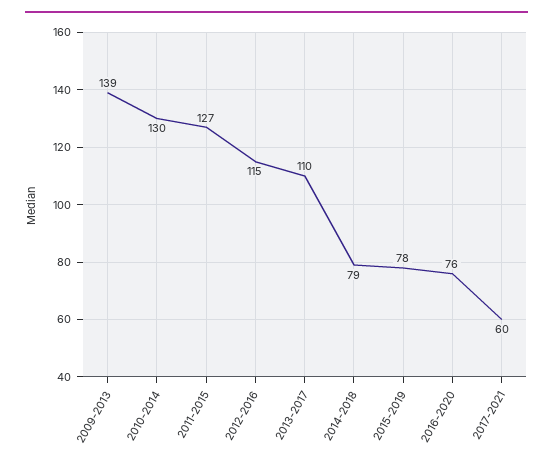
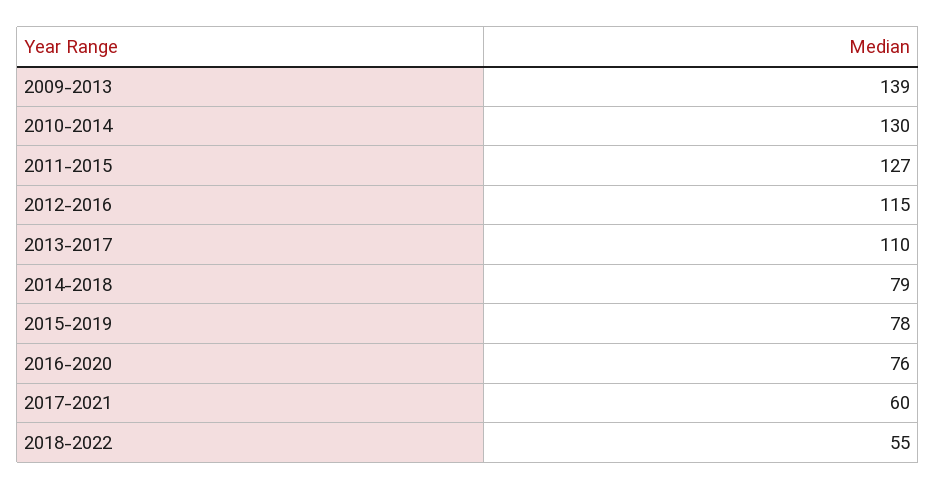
2018-2022: none -> 55

